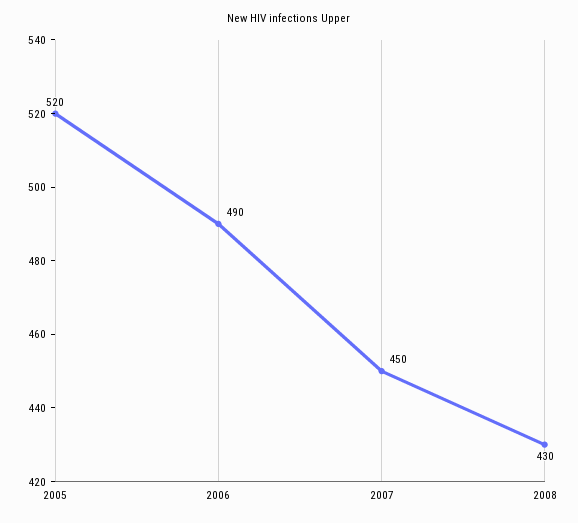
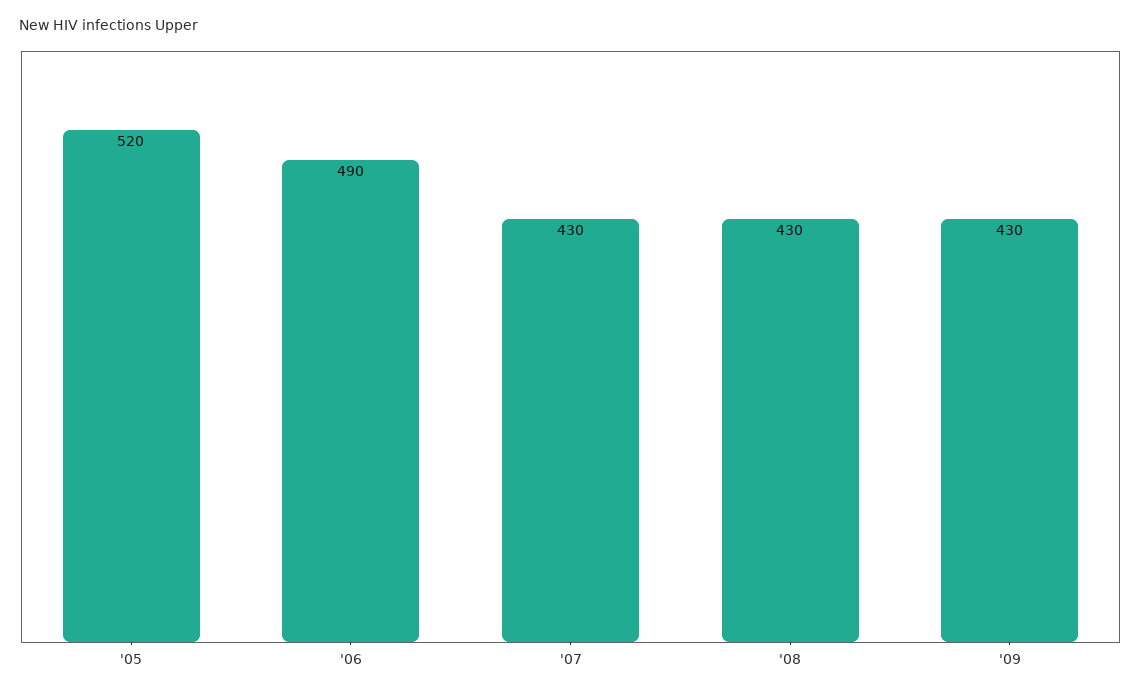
2007: 450 -> 430
'09: none -> 430

